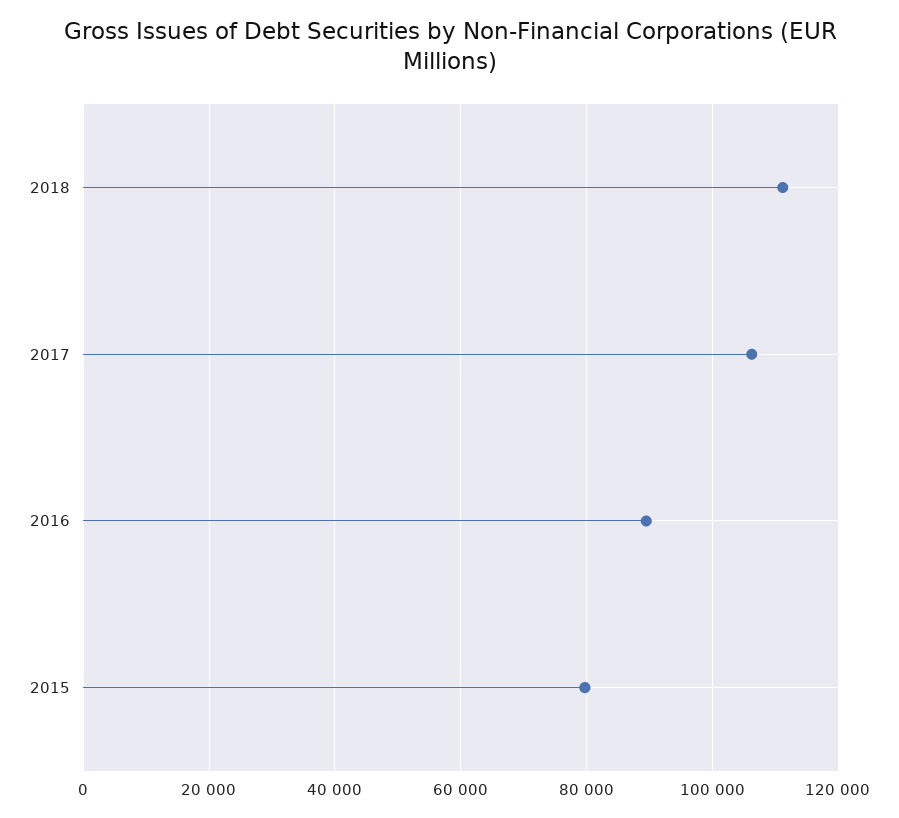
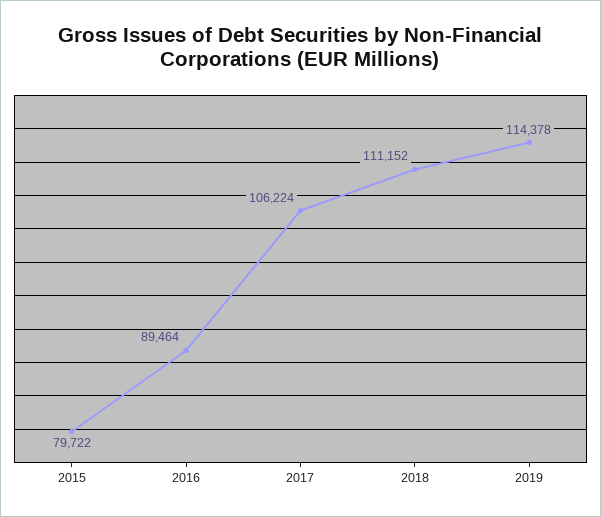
2019: none -> 114378

